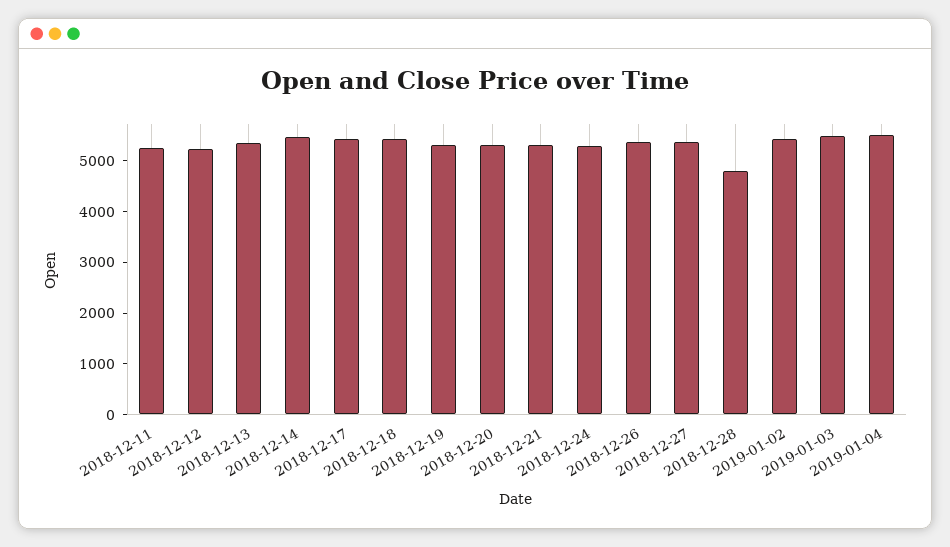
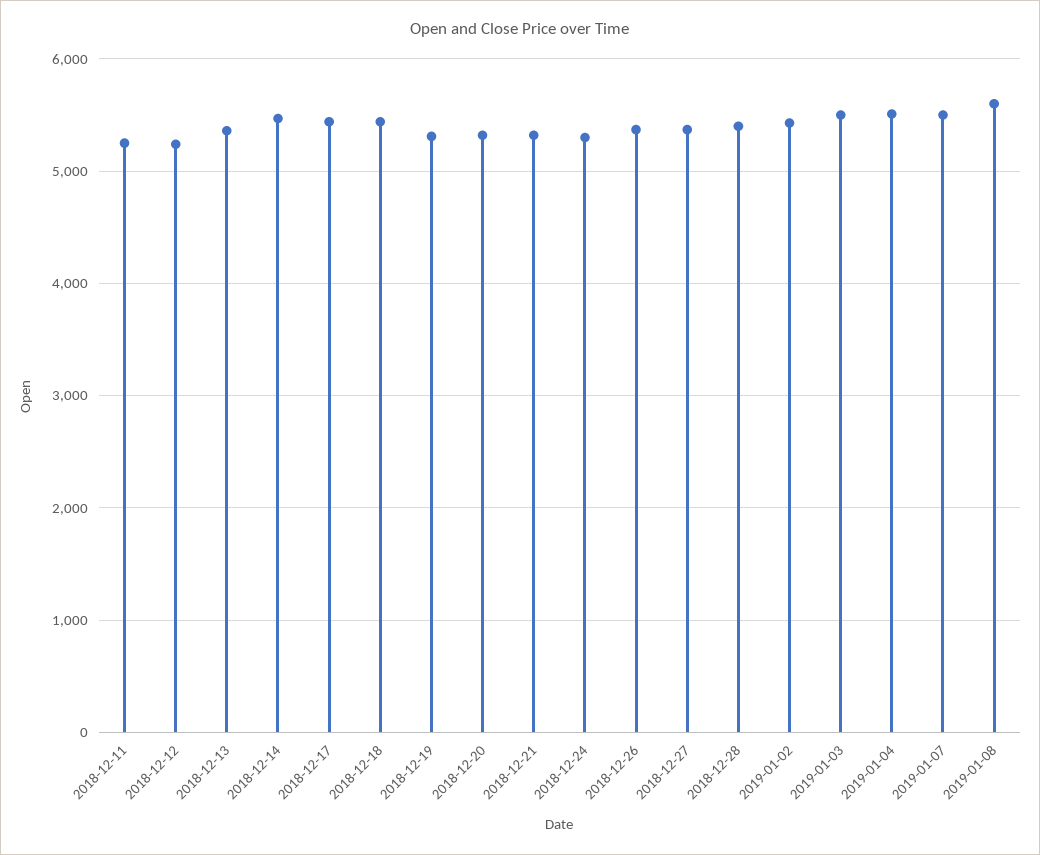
2018-12-28: 4800 -> 5400
2019-01-07: none -> 5500
2019-01-08: none -> 5600

